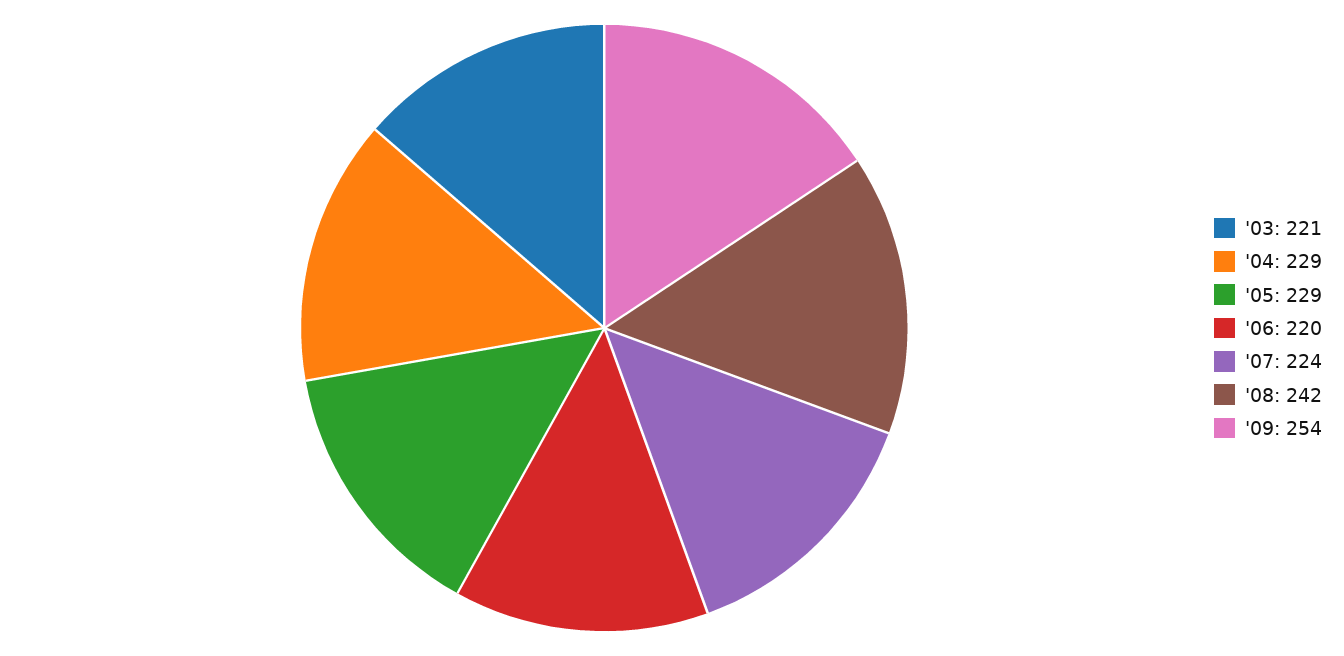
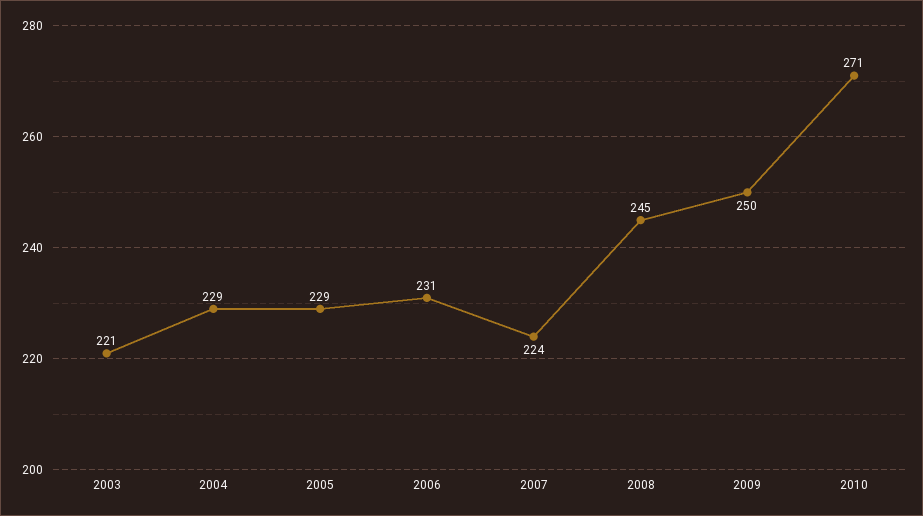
'06: 220 -> 231
'08: 242 -> 245
'09: 254 -> 250
2010: none -> 271

